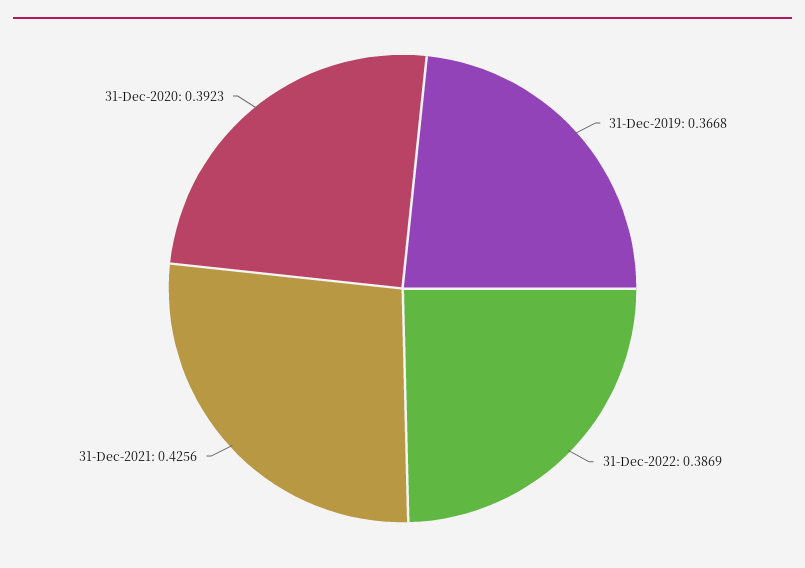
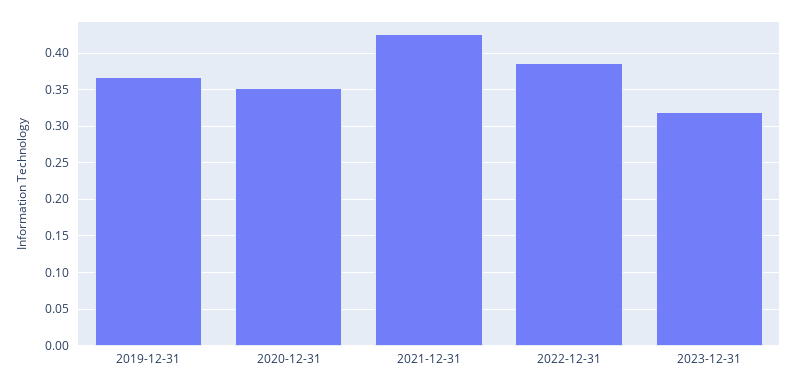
31-Dec-2020: 0.3923 -> 0.35
2023-12-31: none -> 0.32

